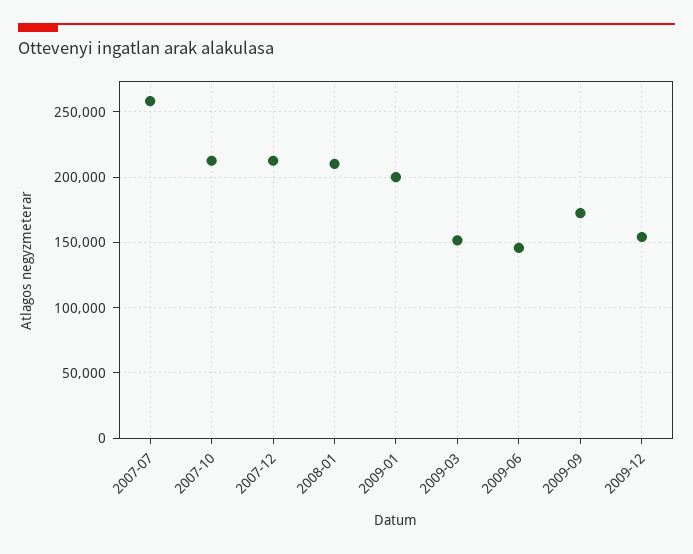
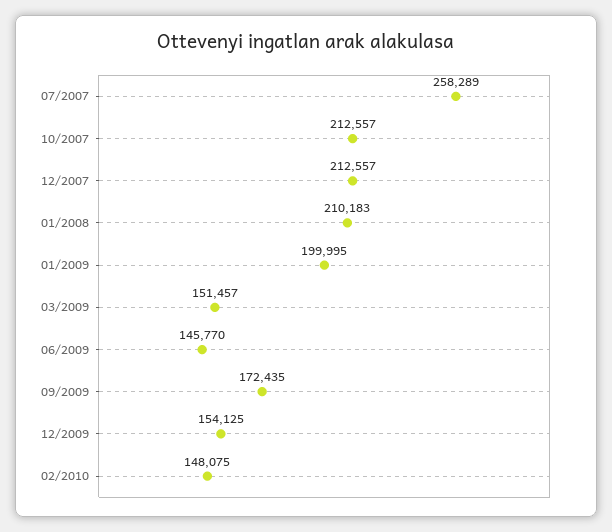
02/2010: none -> 148075

